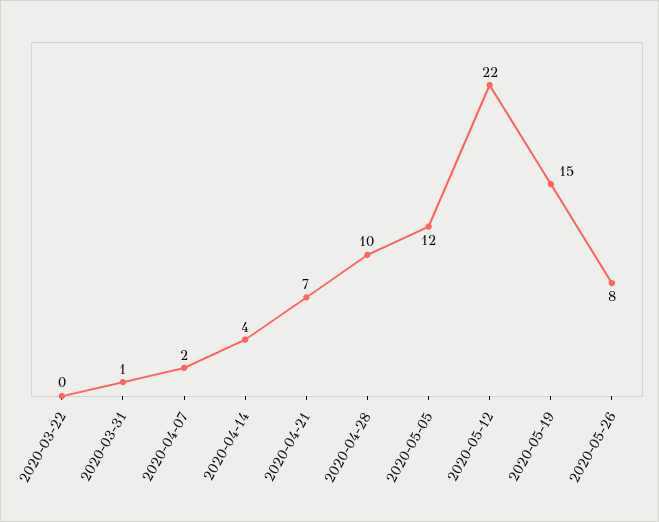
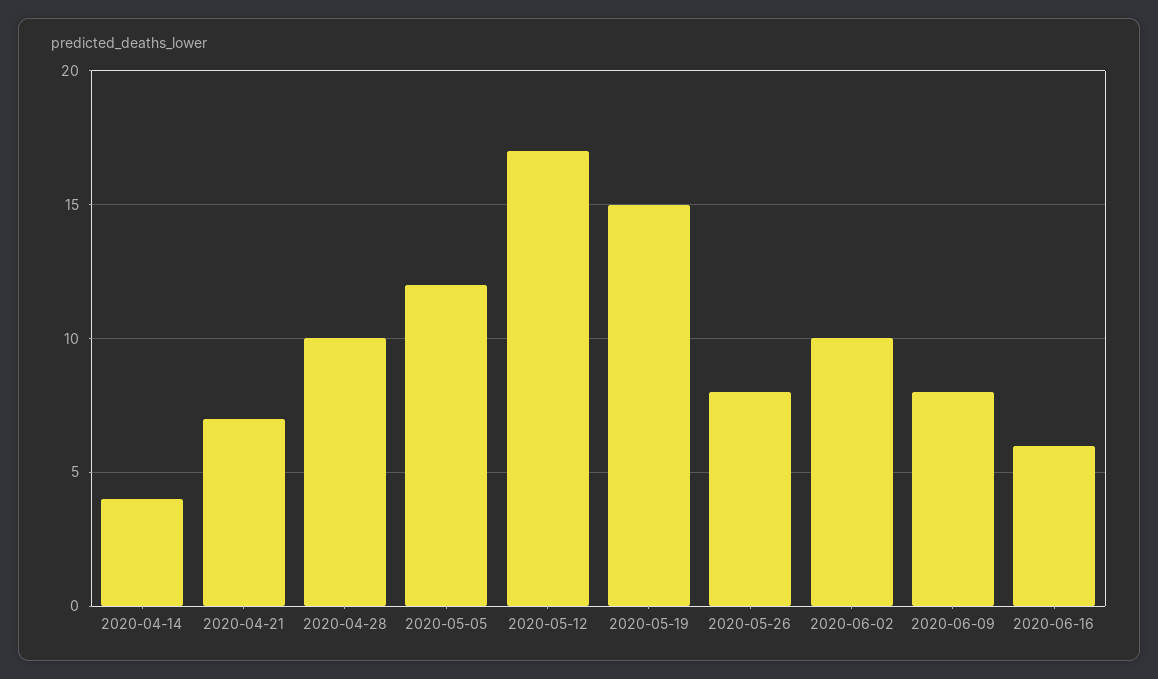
2020-03-22: 0 -> none
2020-03-31: 1 -> none
2020-04-07: 2 -> none
2020-05-12: 22 -> 17
2020-06-02: none -> 10
2020-06-09: none -> 8
2020-06-16: none -> 6

